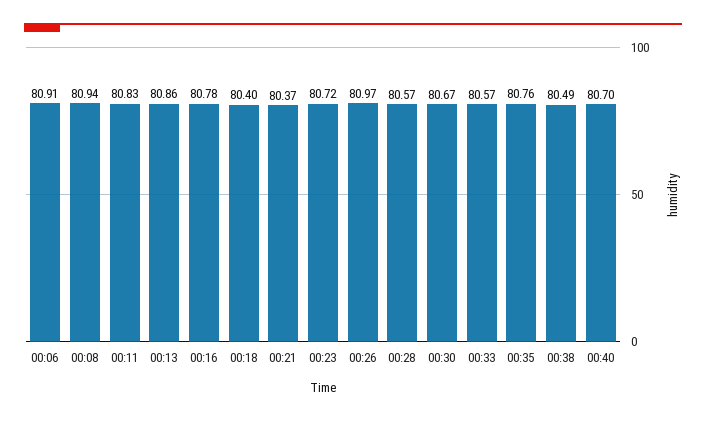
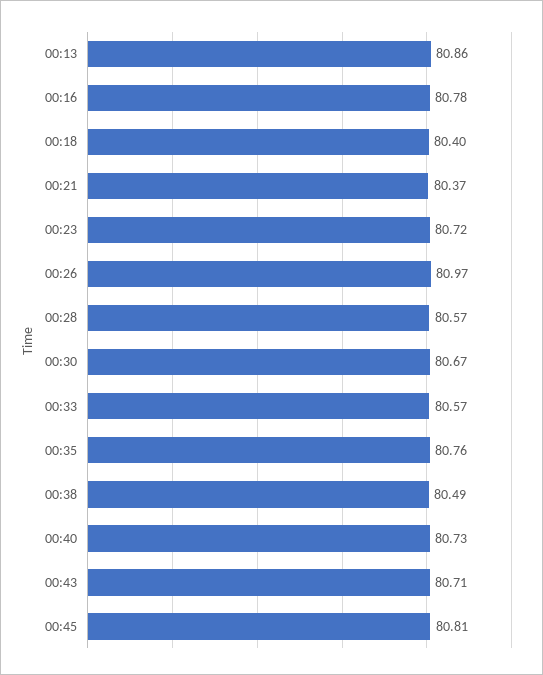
00:06: 80.91 -> none
00:08: 80.94 -> none
00:11: 80.83 -> none
00:40: 80.7 -> 80.73
00:43: none -> 80.71
00:45: none -> 80.81

